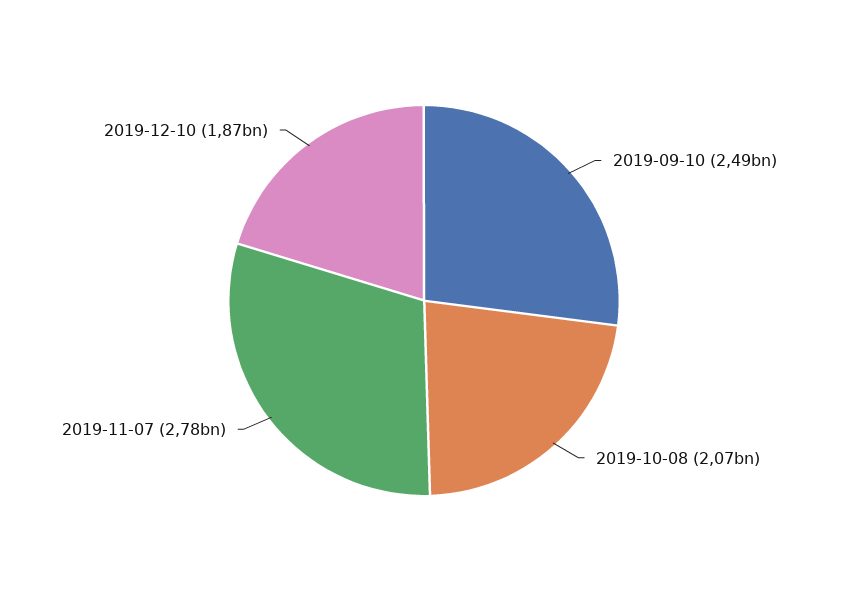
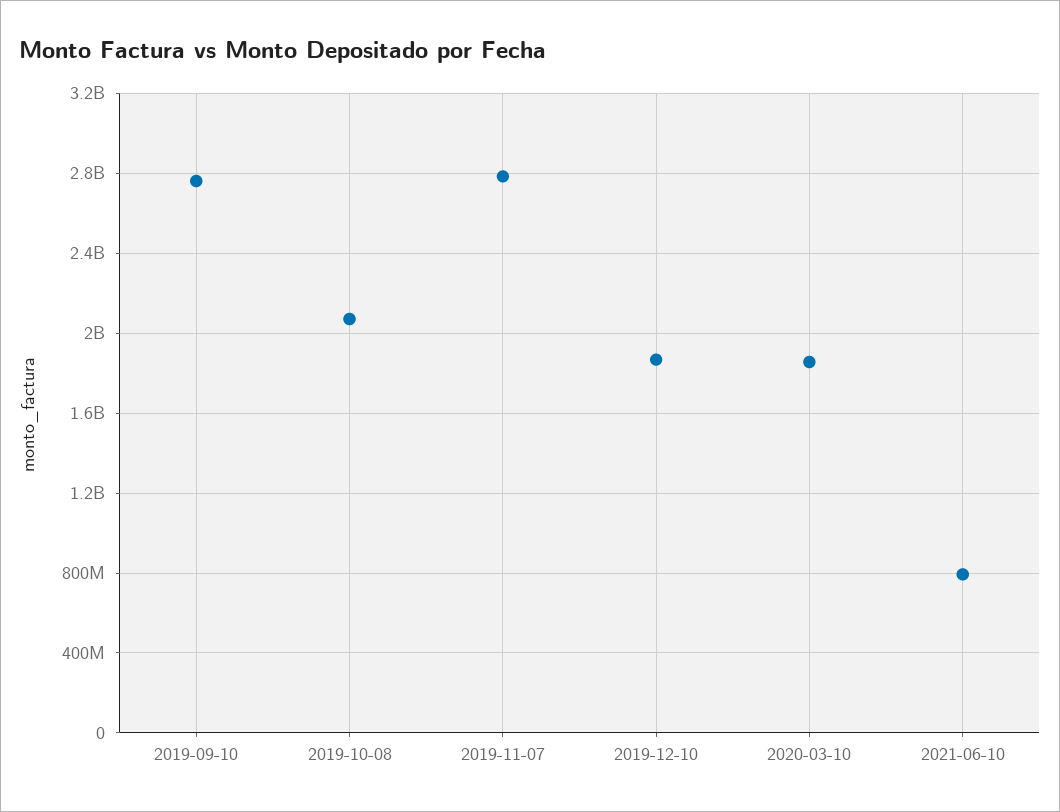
2019-09-10: 2490000000 -> 2750000000
2020-03-10: none -> 1850000000
2021-06-10: none -> 800000000

